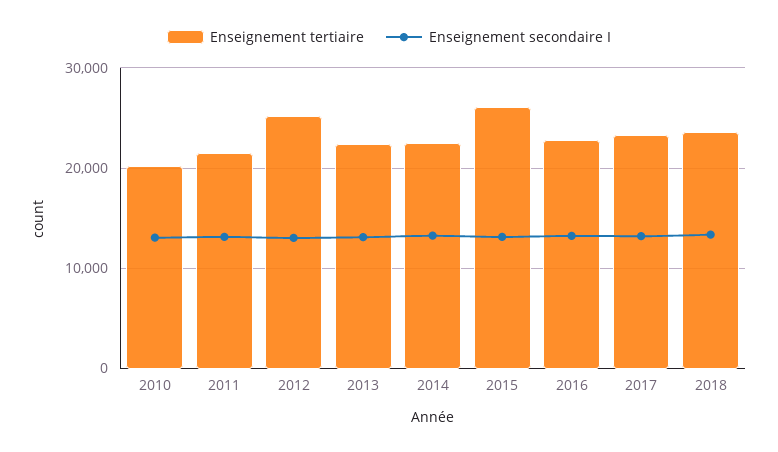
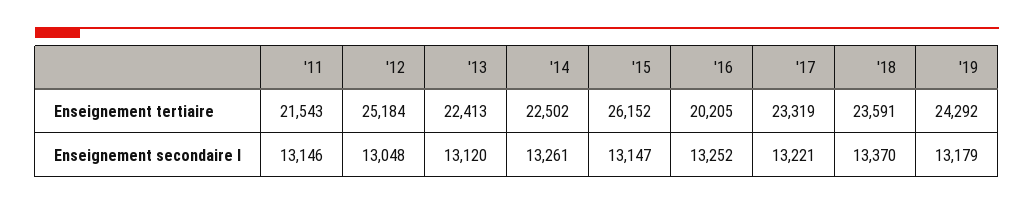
Enseignement tertiaire, 2010: 20000 -> none
Enseignement secondaire I, 2010: 13000 -> none
Enseignement tertiaire, 2016: 23000 -> 20205
Enseignement tertiaire, '19: none -> 24292
Enseignement secondaire I, '19: none -> 13179

